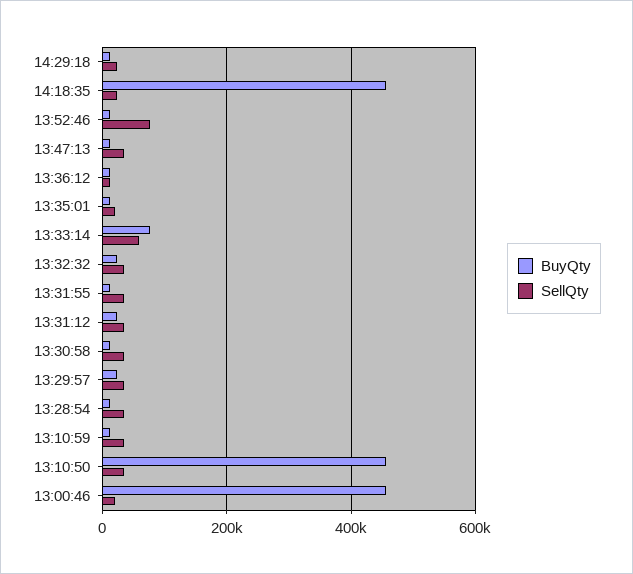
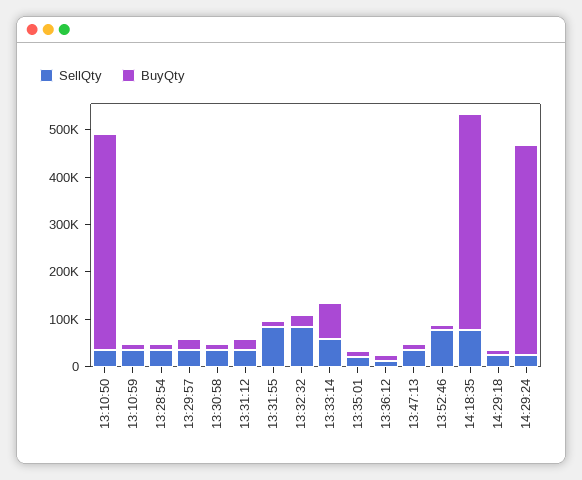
SellQty, 14:18:35: 20000 -> 80000
SellQty, 13:32:32: 40000 -> 80000
SellQty, 13:31:55: 40000 -> 80000
BuyQty, 13:00:46: 460000 -> none
SellQty, 13:00:46: 20000 -> none
SellQty, 14:29:24: none -> 20000
BuyQty, 14:29:24: none -> 440000

